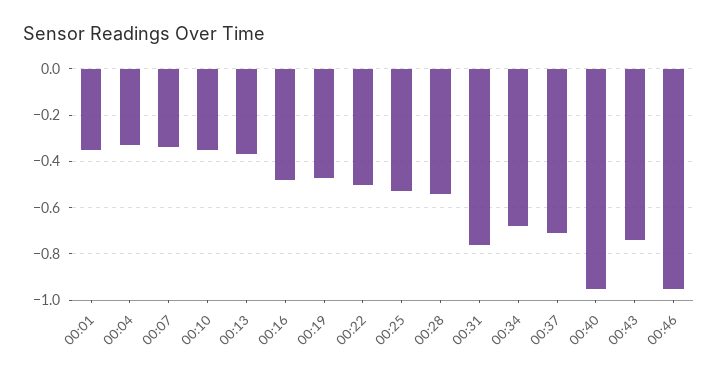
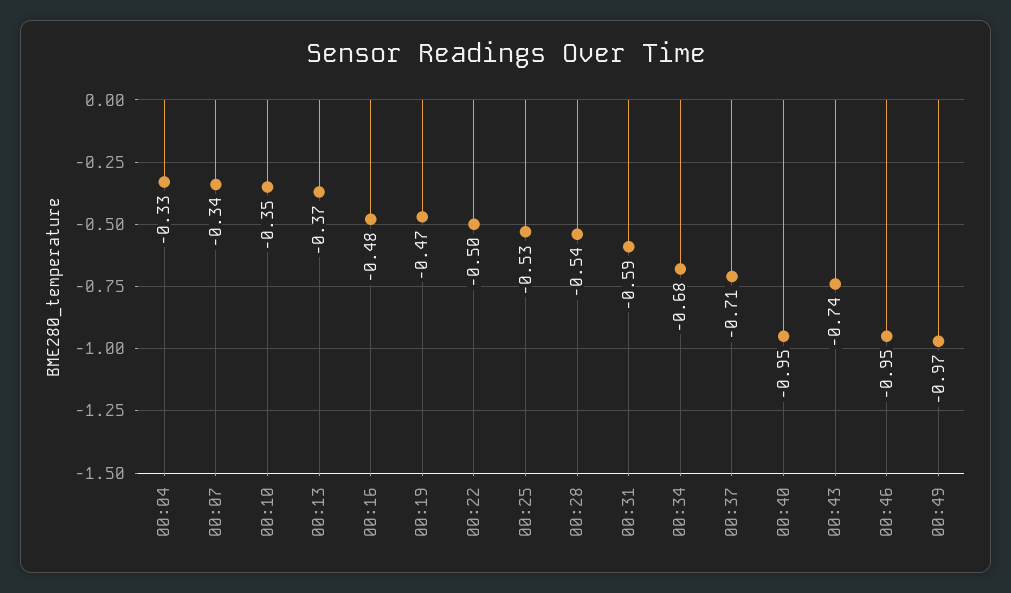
00:01: -0.35 -> none
00:31: -0.75 -> -0.59
00:49: none -> -0.97

